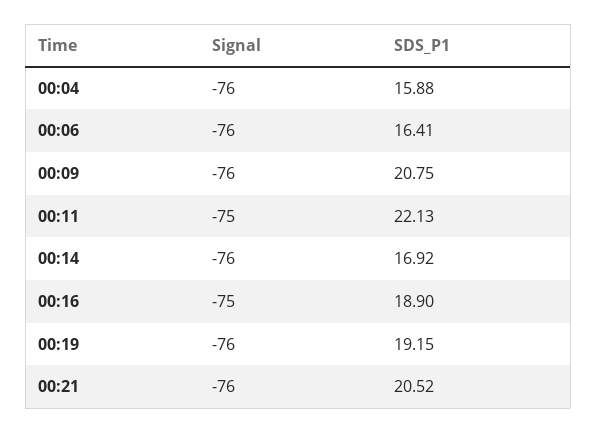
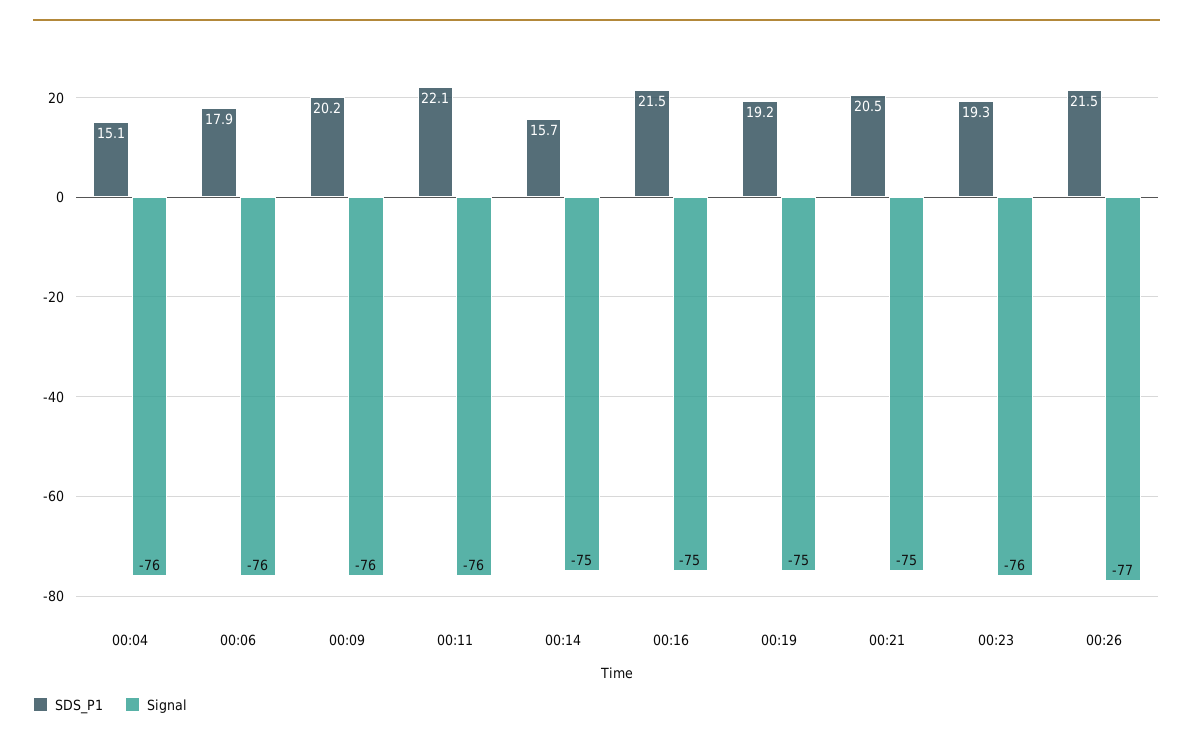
SDS_P1, 00:04: 15.88 -> 15.1
SDS_P1, 00:06: 16.41 -> 17.9
SDS_P1, 00:09: 20.75 -> 20.2
Signal, 00:11: -75 -> -76
Signal, 00:14: -76 -> -75
SDS_P1, 00:14: 16.92 -> 15.7
SDS_P1, 00:16: 18.9 -> 21.5
Signal, 00:19: -76 -> -75
Signal, 00:21: -76 -> -75
SDS_P1, 00:23: none -> 19.3
Signal, 00:23: none -> -76
SDS_P1, 00:26: none -> 21.5
Signal, 00:26: none -> -77

